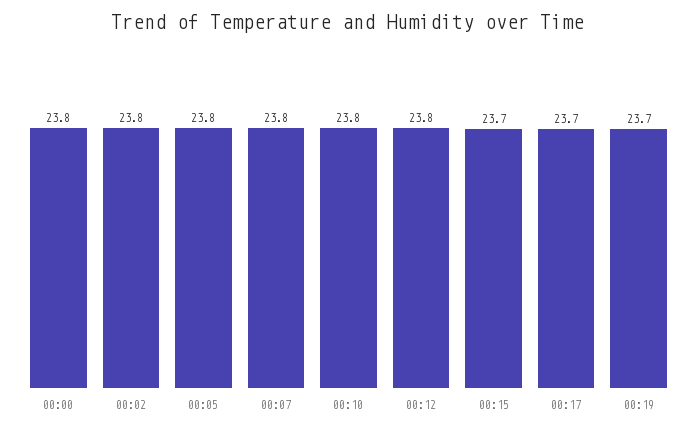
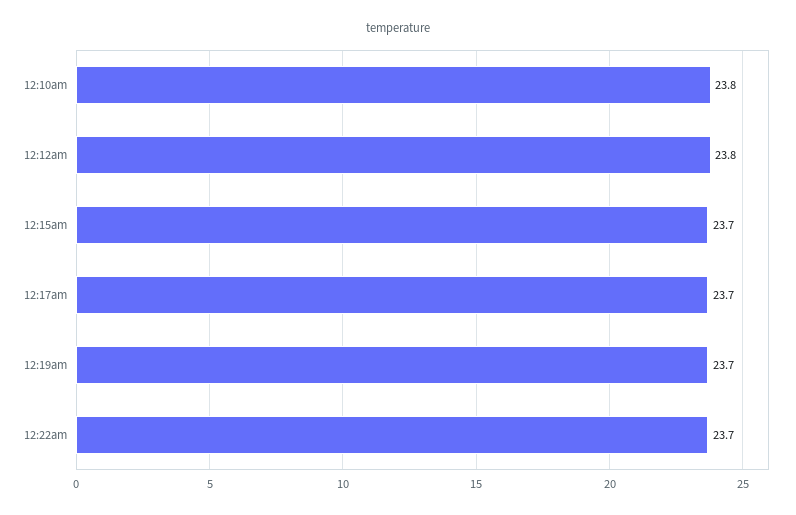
00:00: 23.8 -> none
00:02: 23.8 -> none
00:05: 23.8 -> none
00:07: 23.8 -> none
12:22am: none -> 23.7

